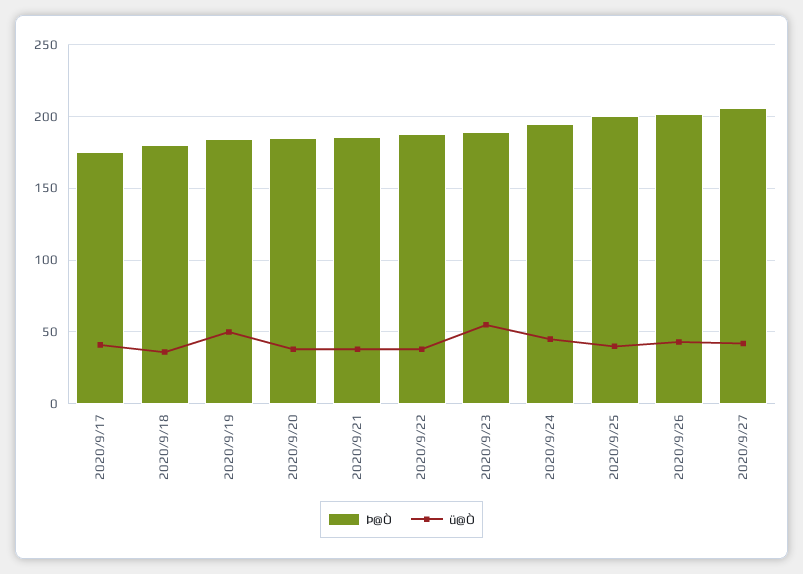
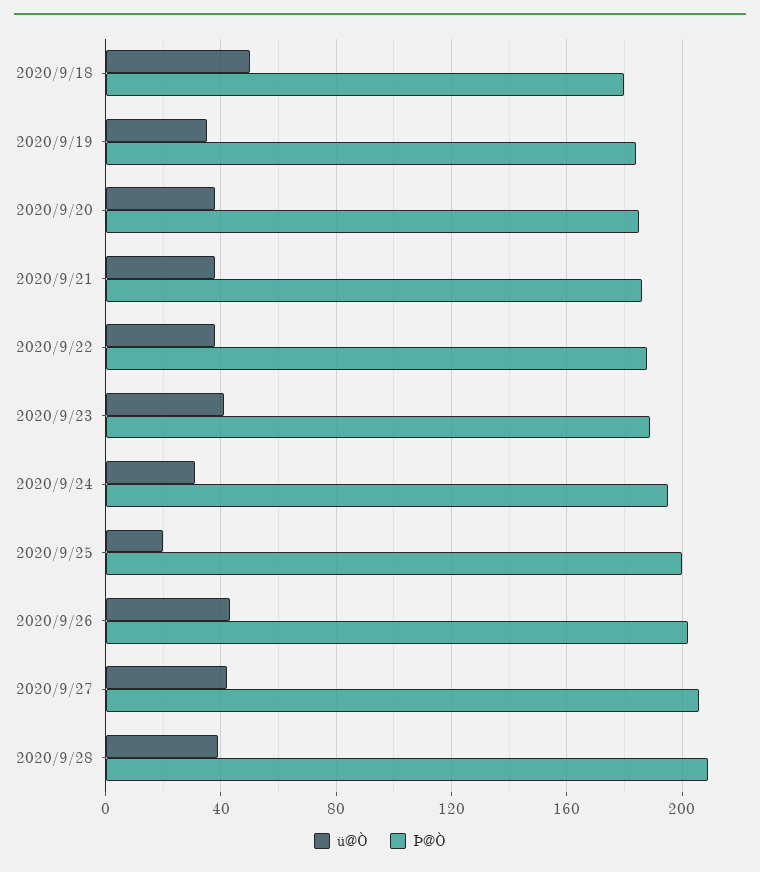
Þ@Ò, 2020/9/17: 175 -> none
ü@Ò, 2020/9/17: 40 -> none
ü@Ò, 2020/9/18: 35 -> 50
ü@Ò, 2020/9/19: 50 -> 35
ü@Ò, 2020/9/23: 55 -> 40
ü@Ò, 2020/9/24: 45 -> 30
ü@Ò, 2020/9/25: 40 -> 20
ü@Ò, 2020/9/28: none -> 40
Þ@Ò, 2020/9/28: none -> 210

